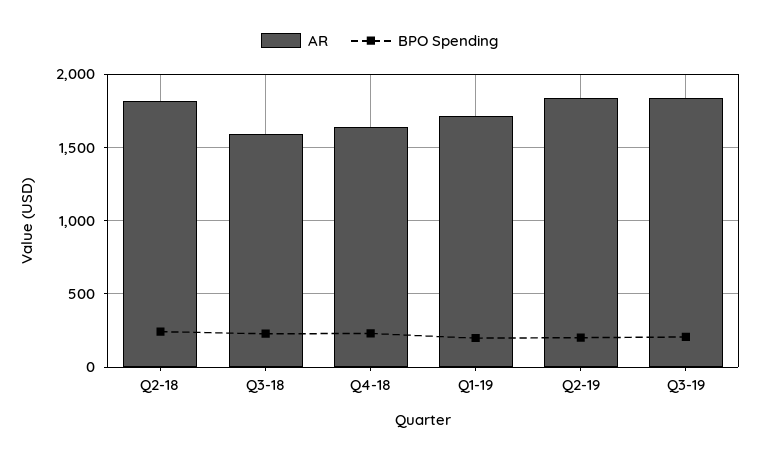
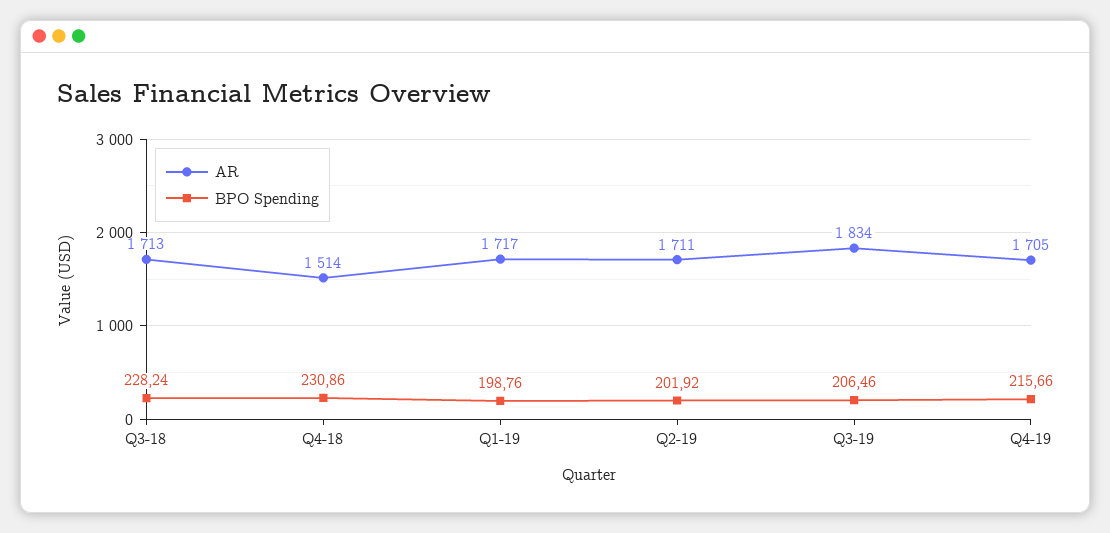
AR, Q2-18: 1800 -> none
BPO Spending, Q2-18: 250 -> none
AR, Q3-18: 1600 -> 1713
AR, Q4-18: 1650 -> 1514
AR, Q2-19: 1850 -> 1711
AR, Q4-19: none -> 1705
BPO Spending, Q4-19: none -> 215.66

